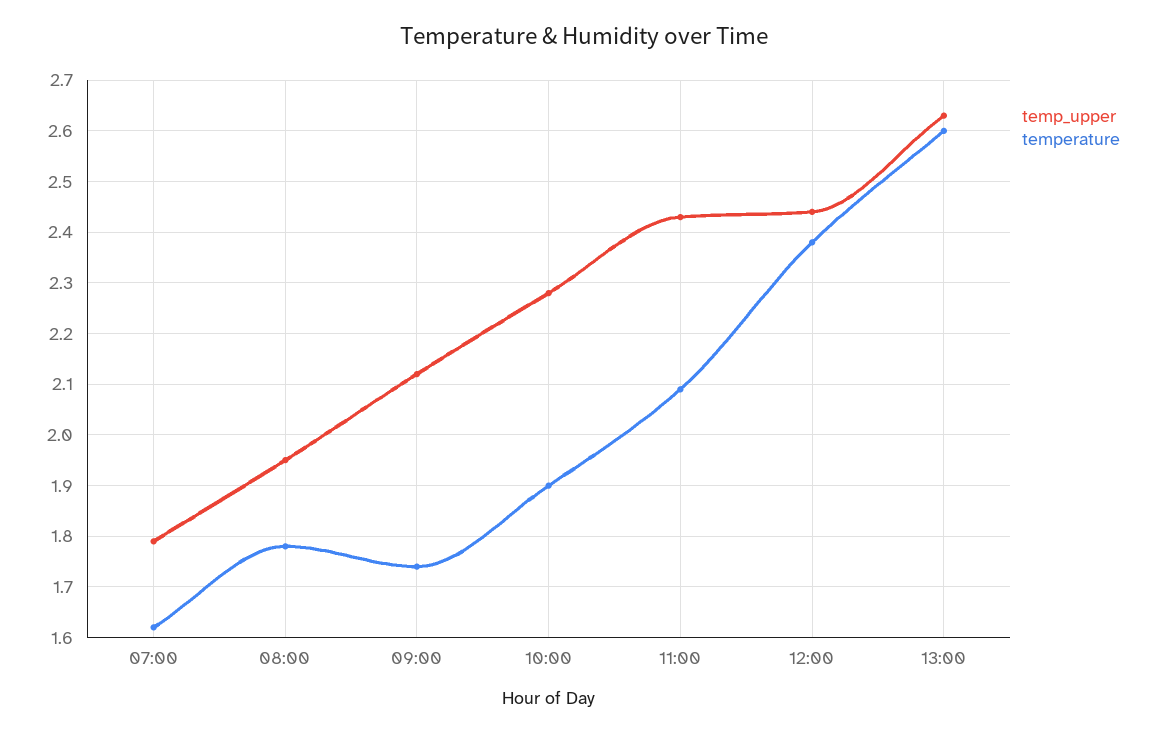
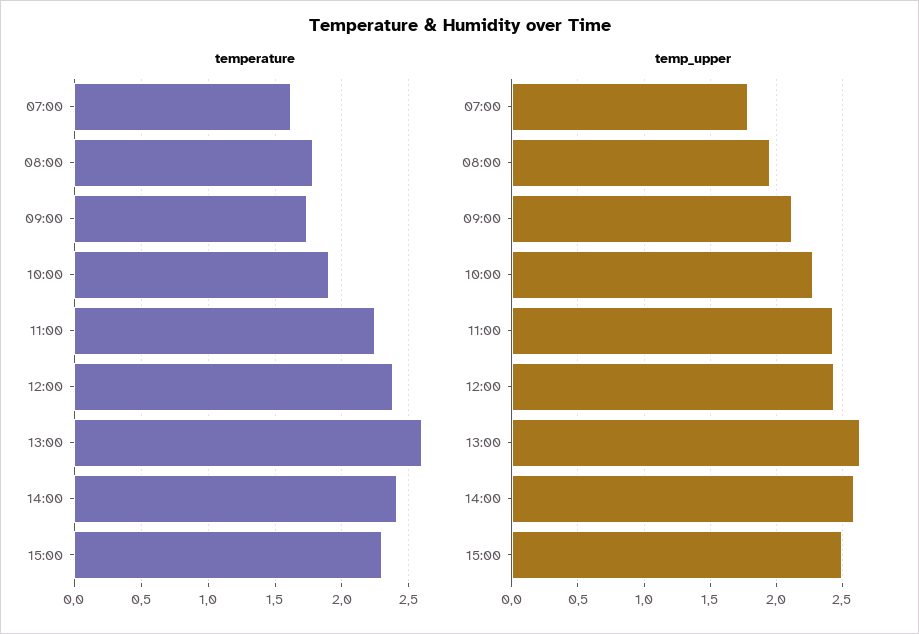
temperature, 11:00: 2.1 -> 2.25
temperature, 14:00: none -> 2.4
temperature, 15:00: none -> 2.3
temp_upper, 14:00: none -> 2.6
temp_upper, 15:00: none -> 2.5

